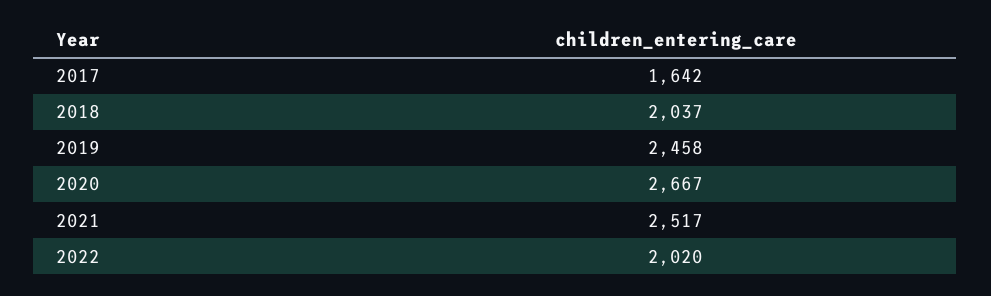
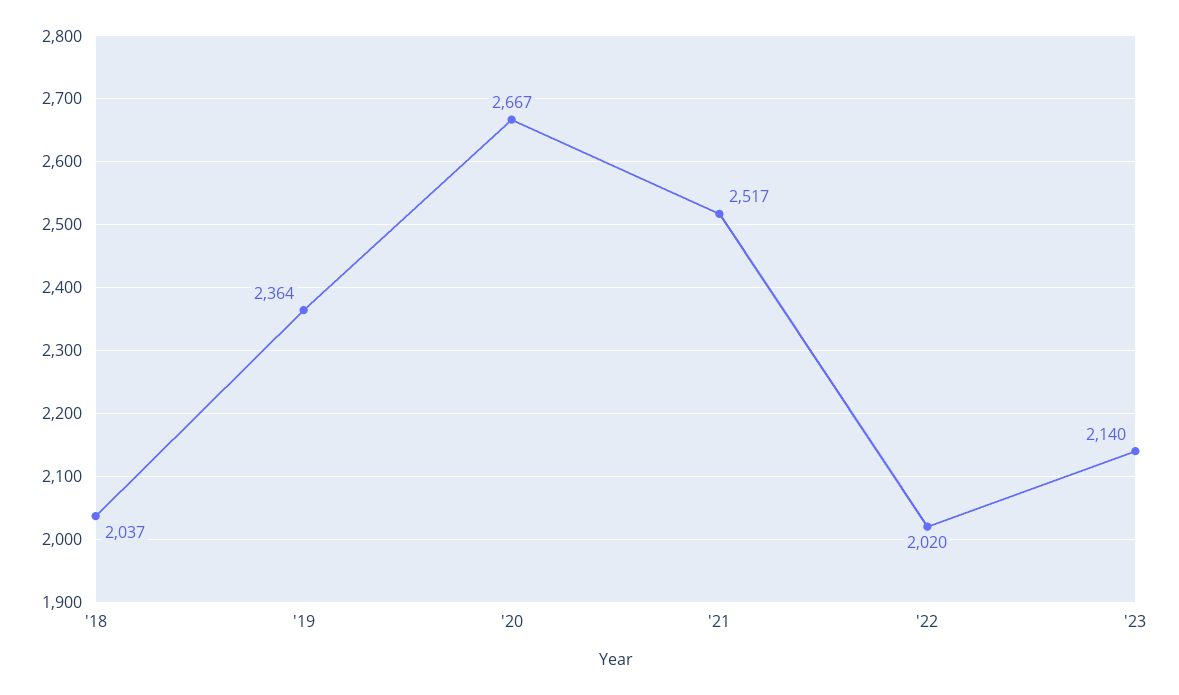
2017: 1642 -> none
2019: 2458 -> 2364
'23: none -> 2140

